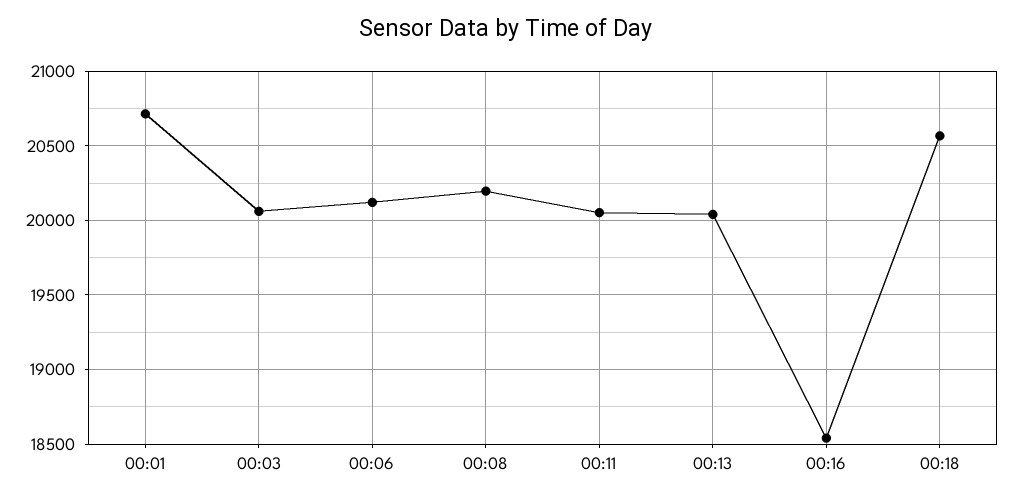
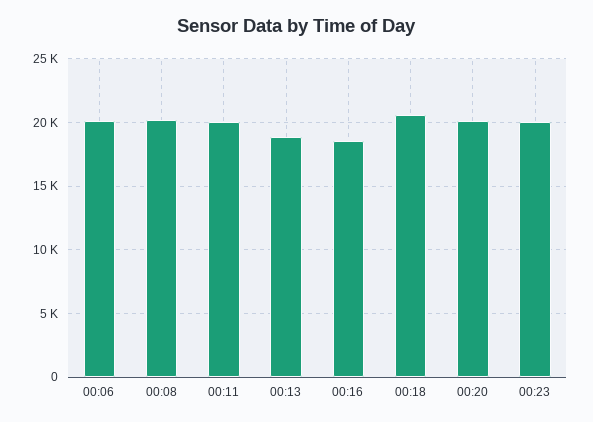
00:01: 20700 -> none
00:03: 20050 -> none
00:13: 20050 -> 19000
00:20: none -> 20000
00:23: none -> 20000

